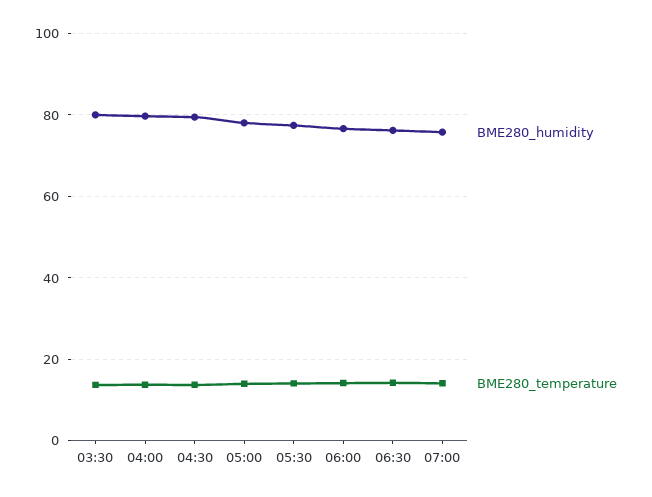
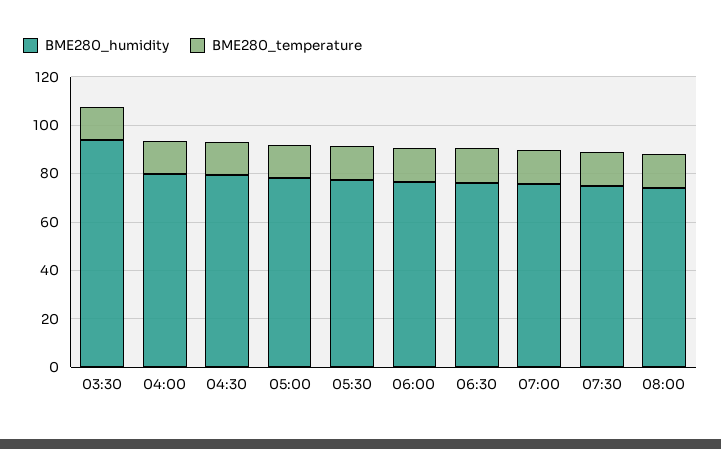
BME280_humidity, 03:30: 80 -> 95
BME280_humidity, 07:30: none -> 75
BME280_temperature, 07:30: none -> 15
BME280_humidity, 08:00: none -> 75
BME280_temperature, 08:00: none -> 15

